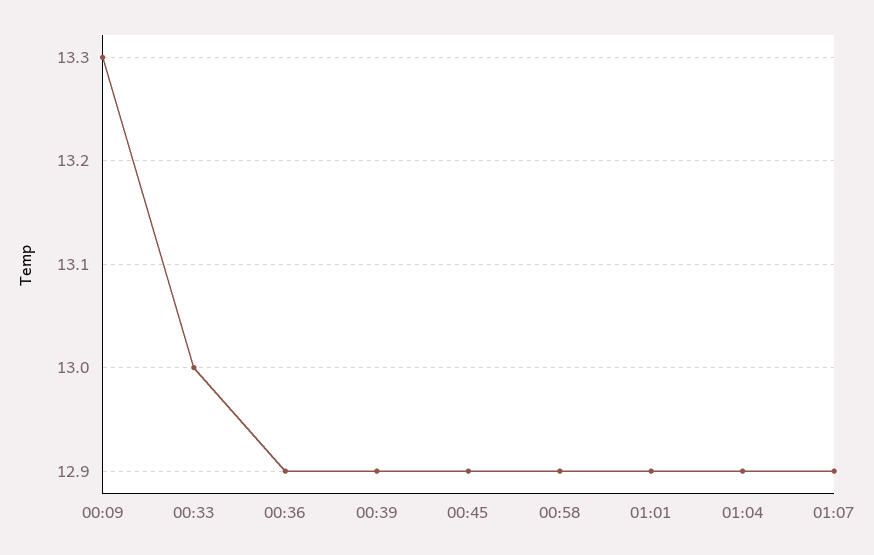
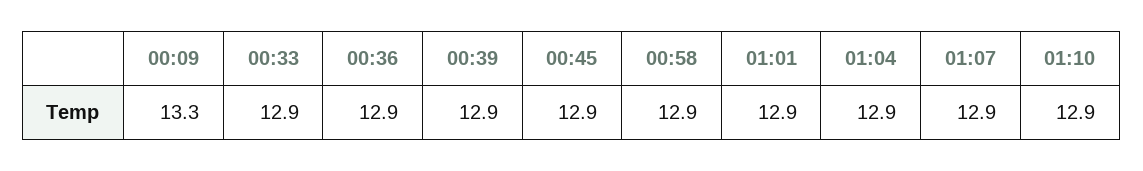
00:33: 13 -> 12.9
01:10: none -> 12.9

